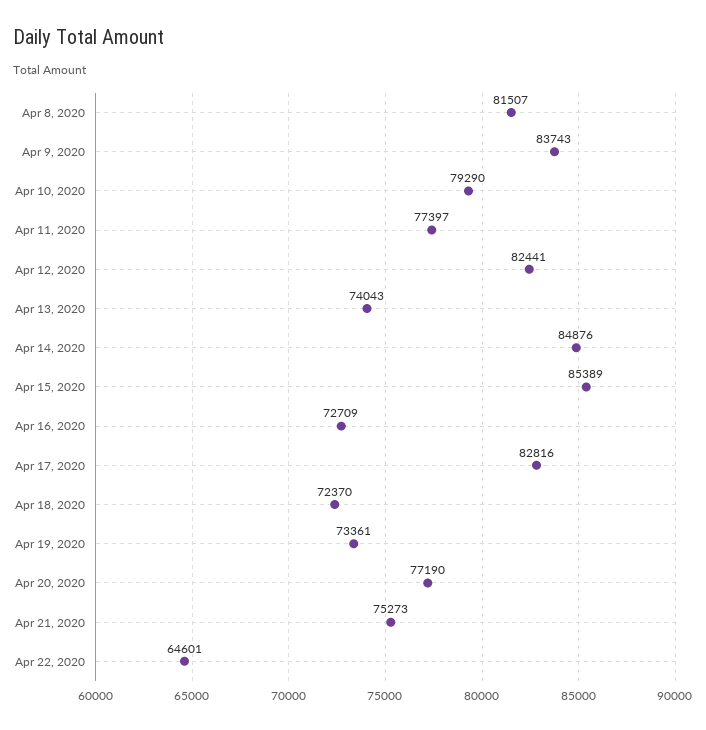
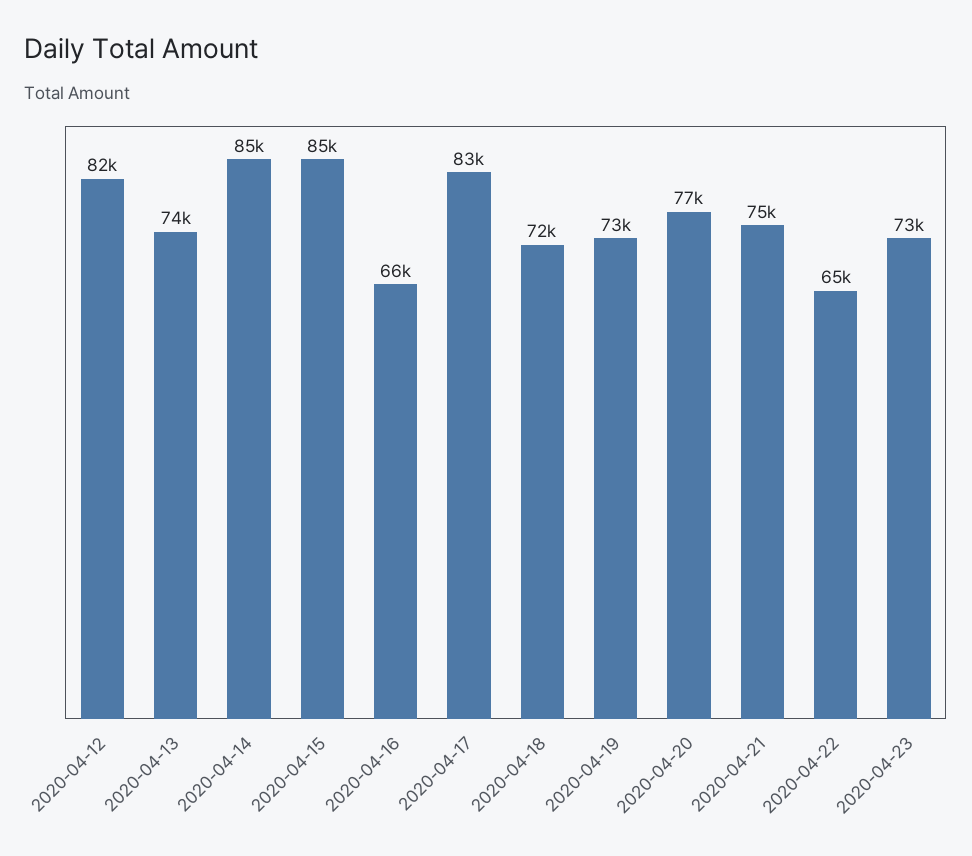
Apr 8, 2020: 81507 -> none
Apr 9, 2020: 83743 -> none
Apr 10, 2020: 79290 -> none
Apr 11, 2020: 77397 -> none
Apr 16, 2020: 72709 -> 66000
2020-04-23: none -> 73000

